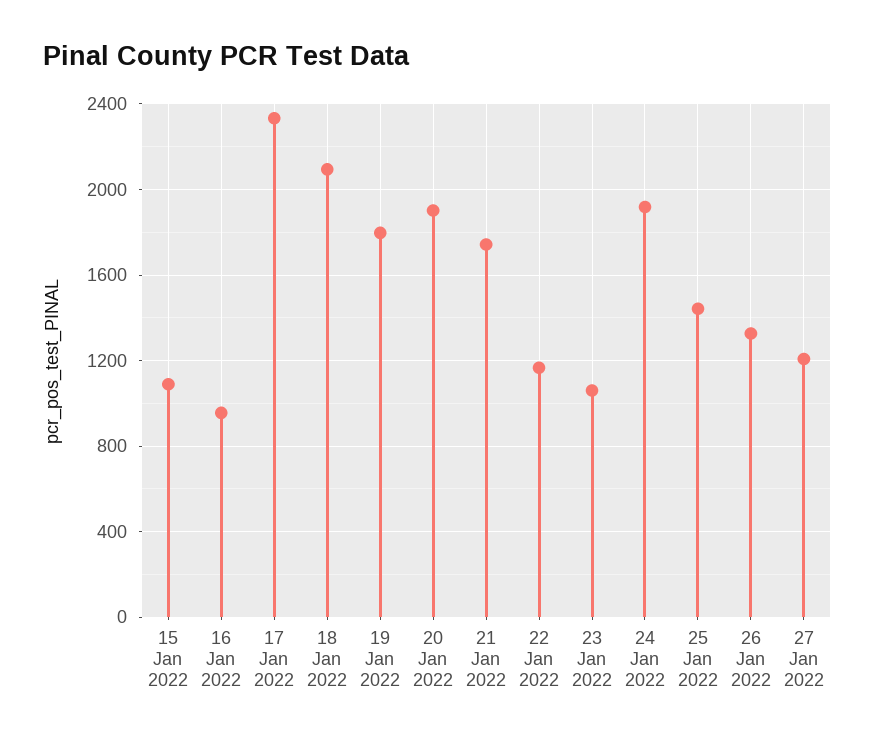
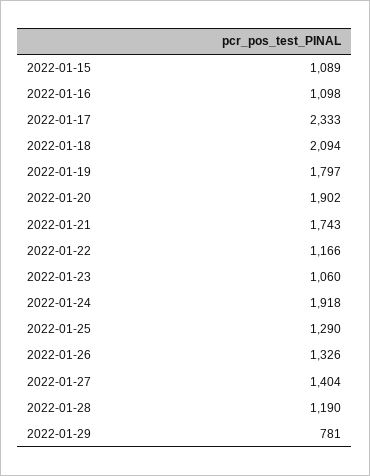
16 Jan 2022: 950 -> 1098
25 Jan 2022: 1450 -> 1290
27 Jan 2022: 1200 -> 1404
2022-01-28: none -> 1190
2022-01-29: none -> 781

